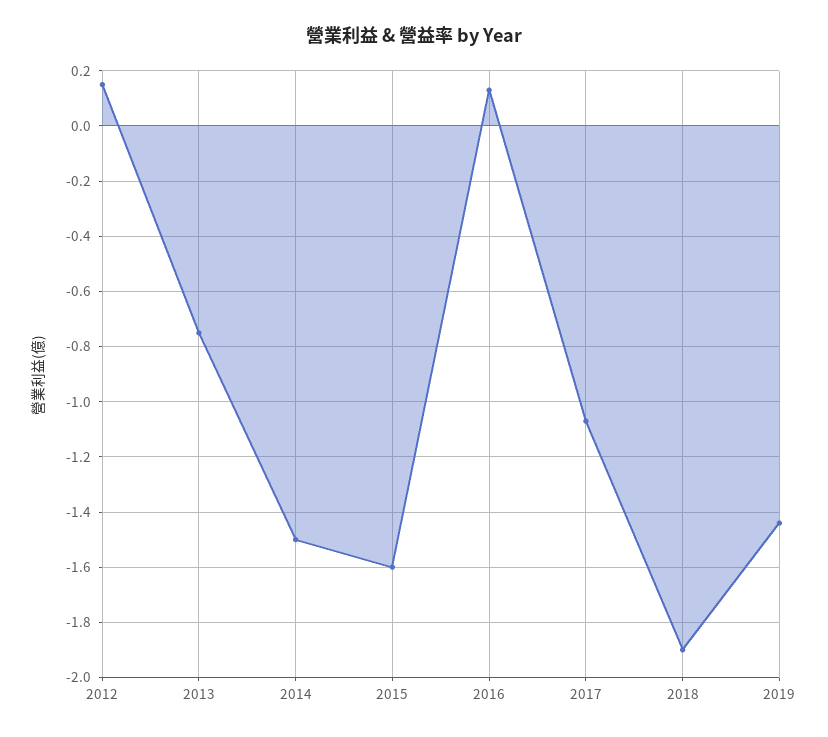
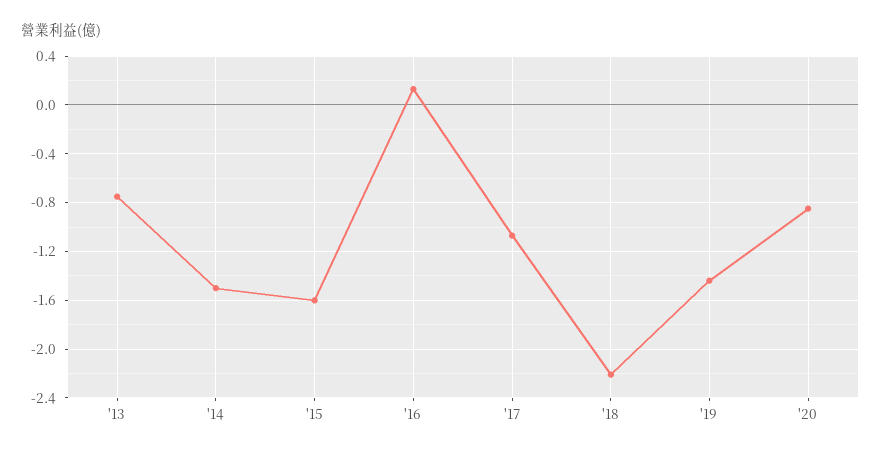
2012: 0.15 -> none
2018: -1.9 -> -2.2
'20: none -> -0.85

